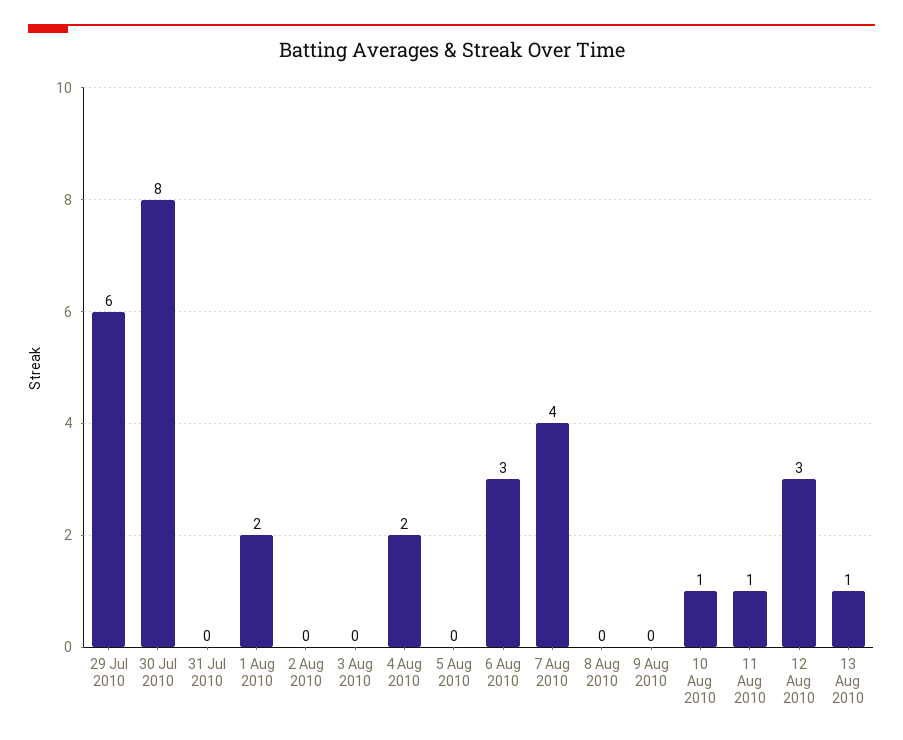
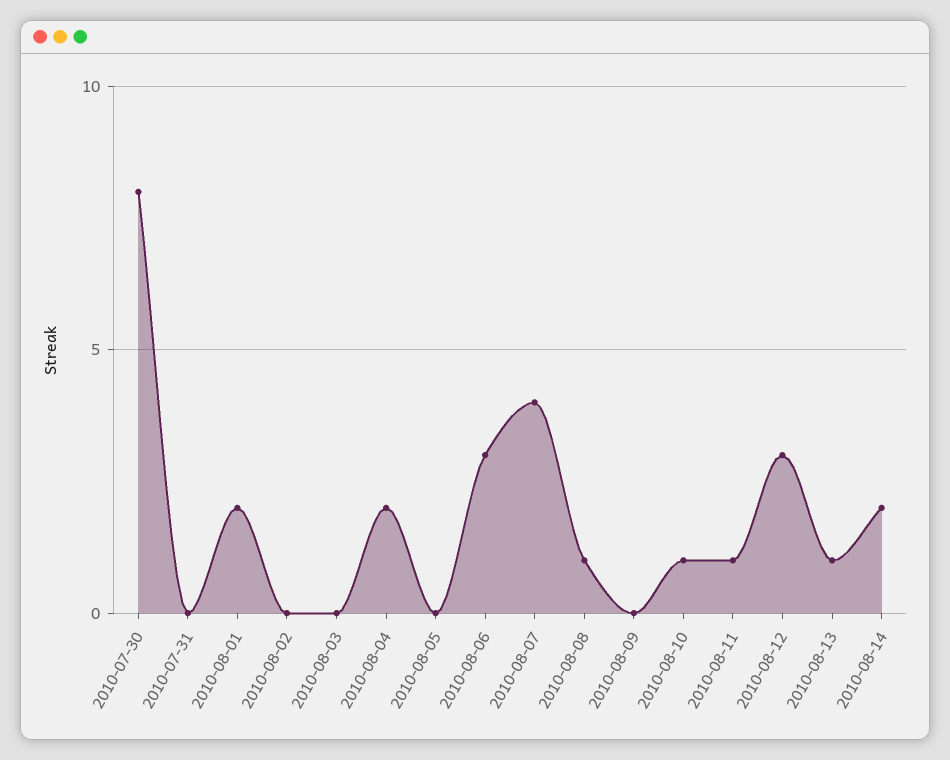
29 Jul 2010: 6 -> none
8 Aug 2010: 0 -> 1
2010-08-14: none -> 2

